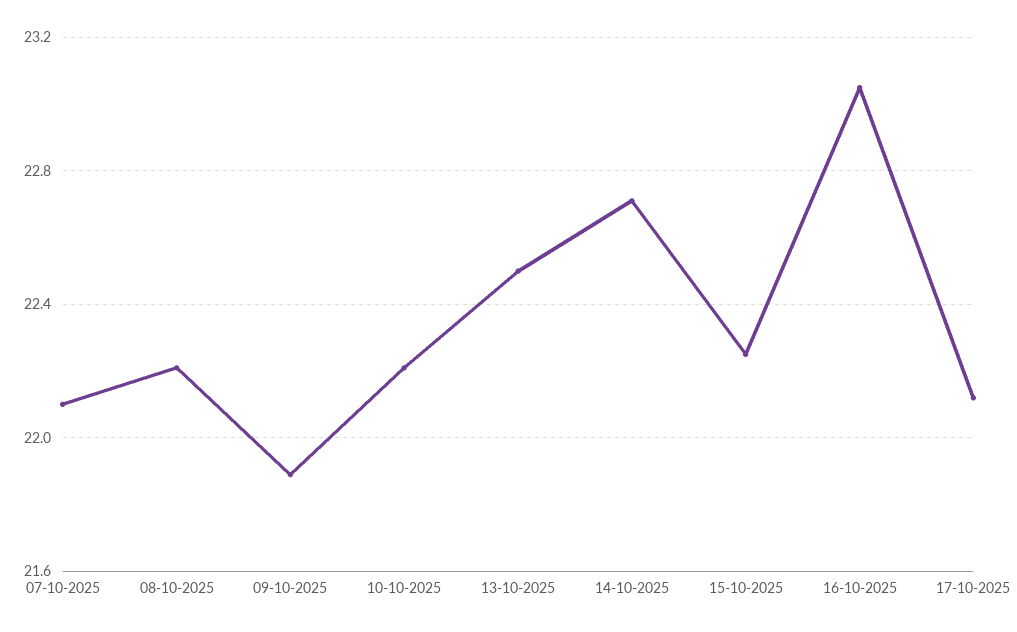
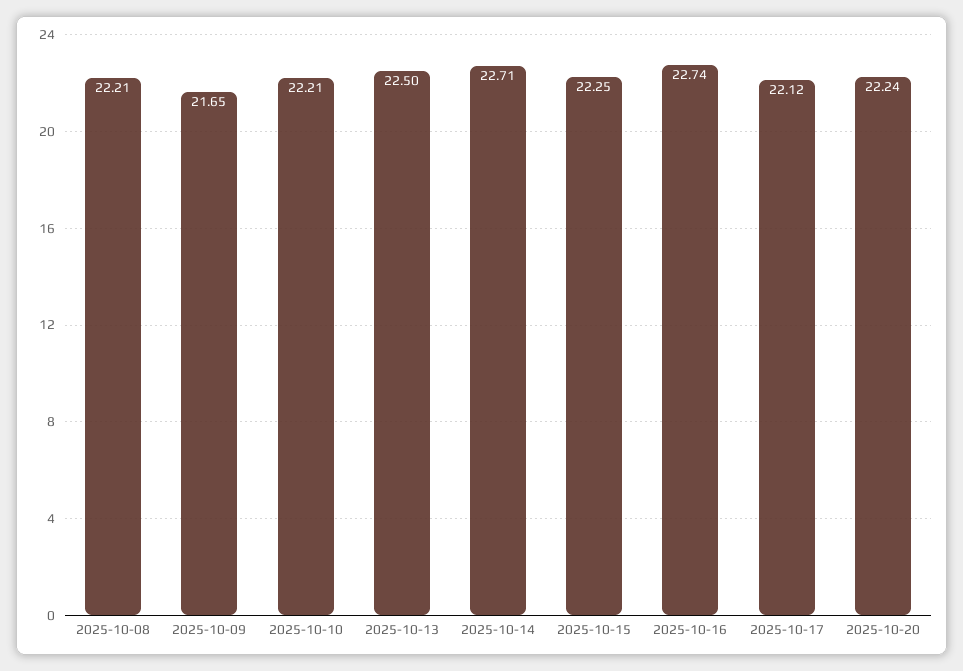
07-10-2025: 22.1 -> none
09-10-2025: 21.9 -> 21.65
16-10-2025: 23.05 -> 22.74
2025-10-20: none -> 22.24

